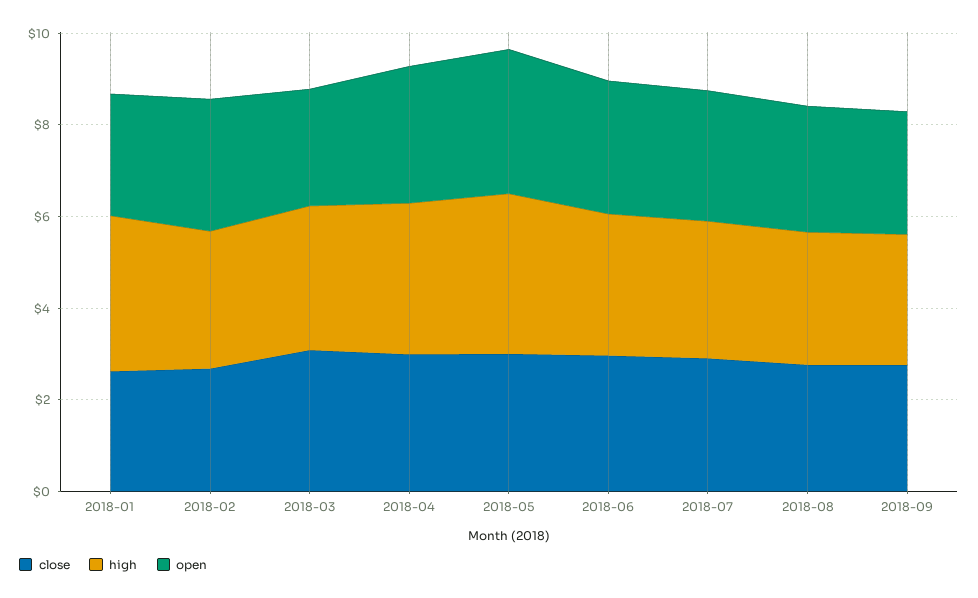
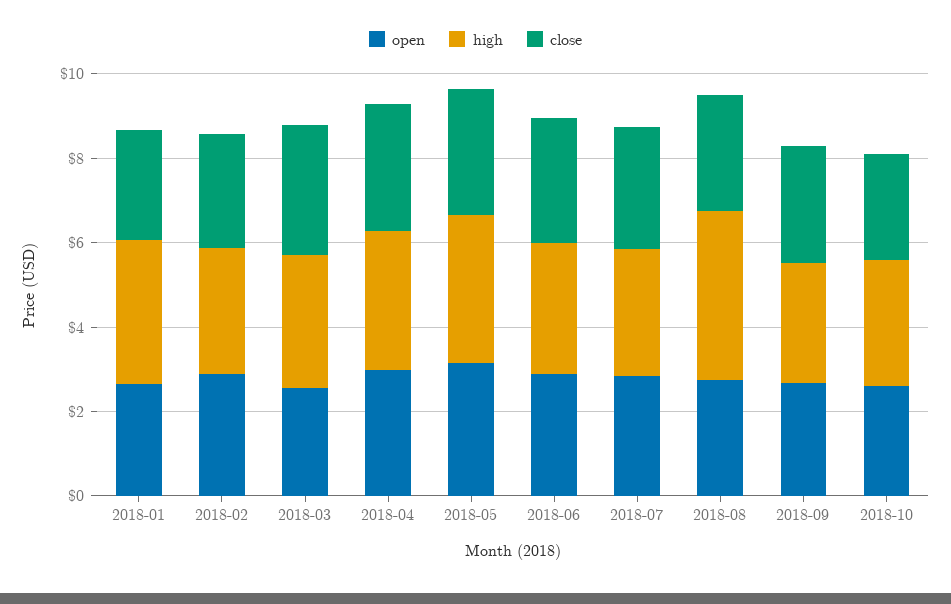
high, 2018-08: 3 -> 4
open, 2018-10: none -> 2.5
high, 2018-10: none -> 3
close, 2018-10: none -> 2.5

